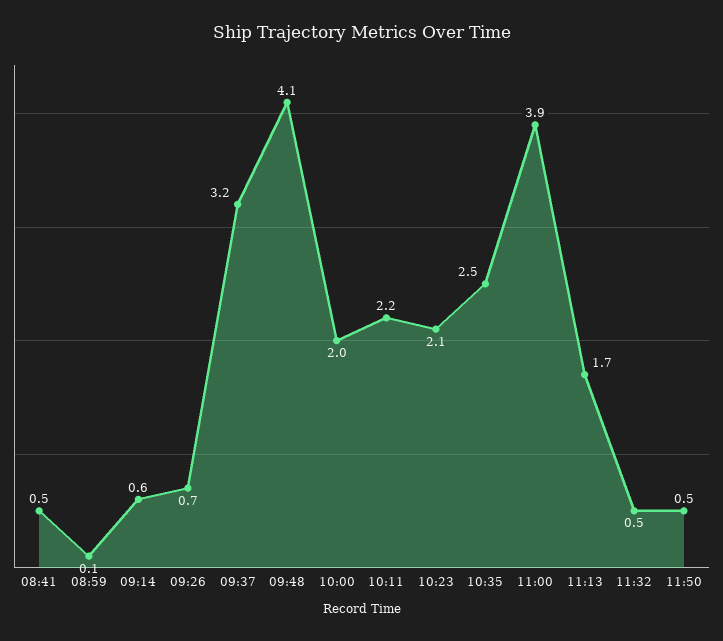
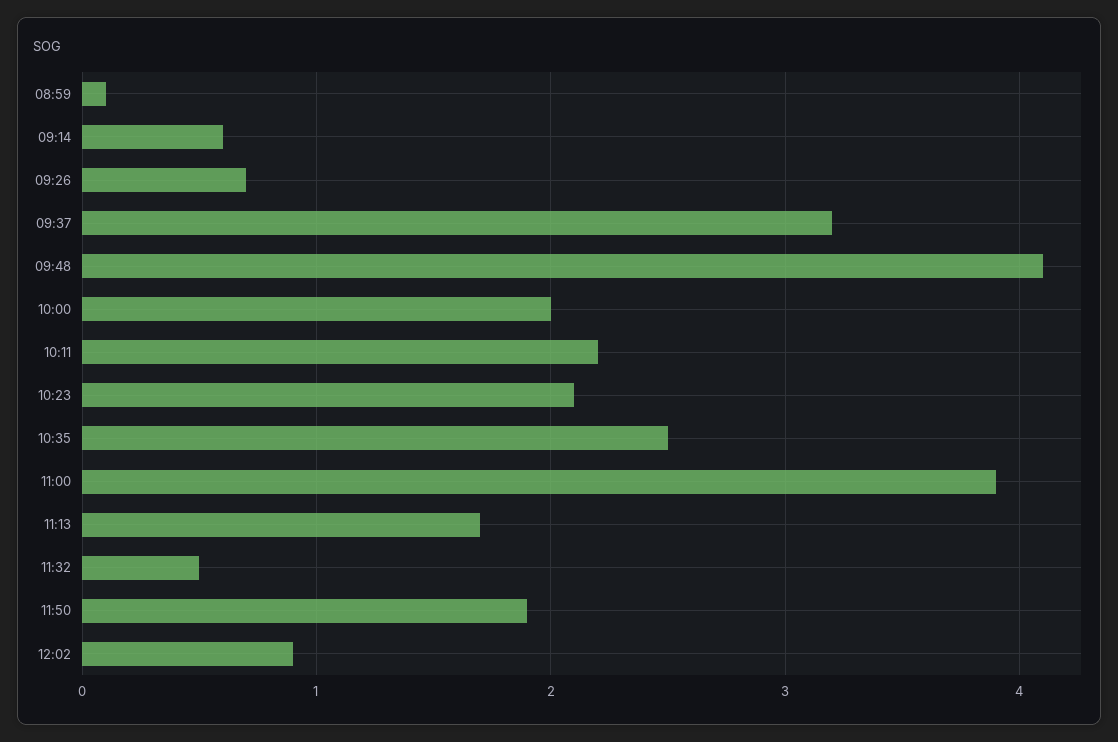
08:41: 0.5 -> none
11:50: 0.5 -> 1.9
12:02: none -> 0.9

